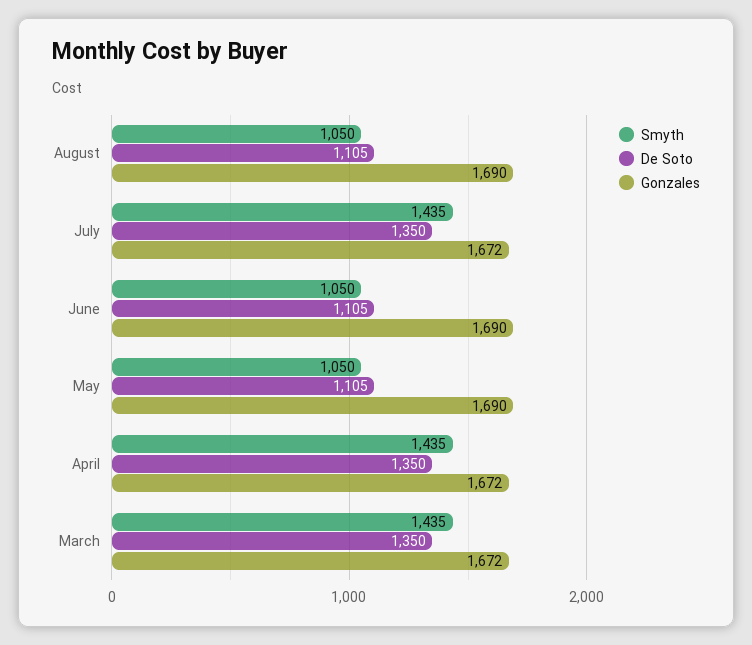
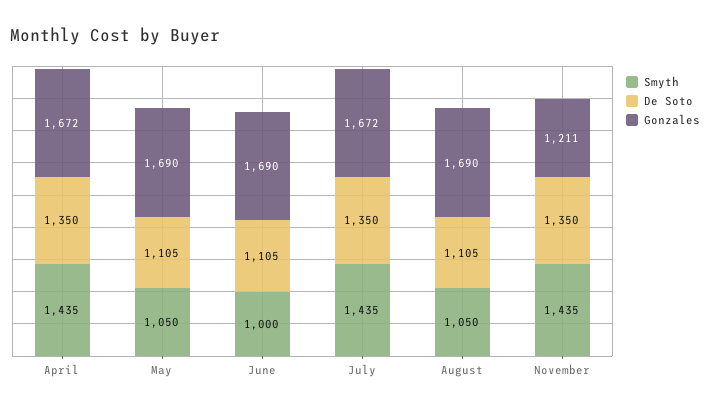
Smyth, June: 1050 -> 1000
Smyth, March: 1435 -> none
De Soto, March: 1350 -> none
Gonzales, March: 1672 -> none
Smyth, November: none -> 1435
De Soto, November: none -> 1350
Gonzales, November: none -> 1211

